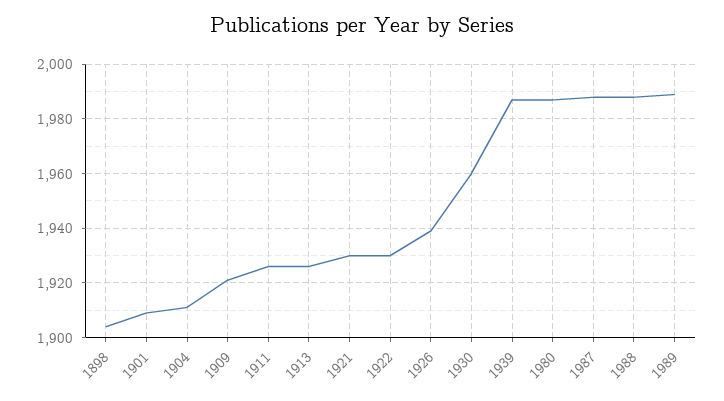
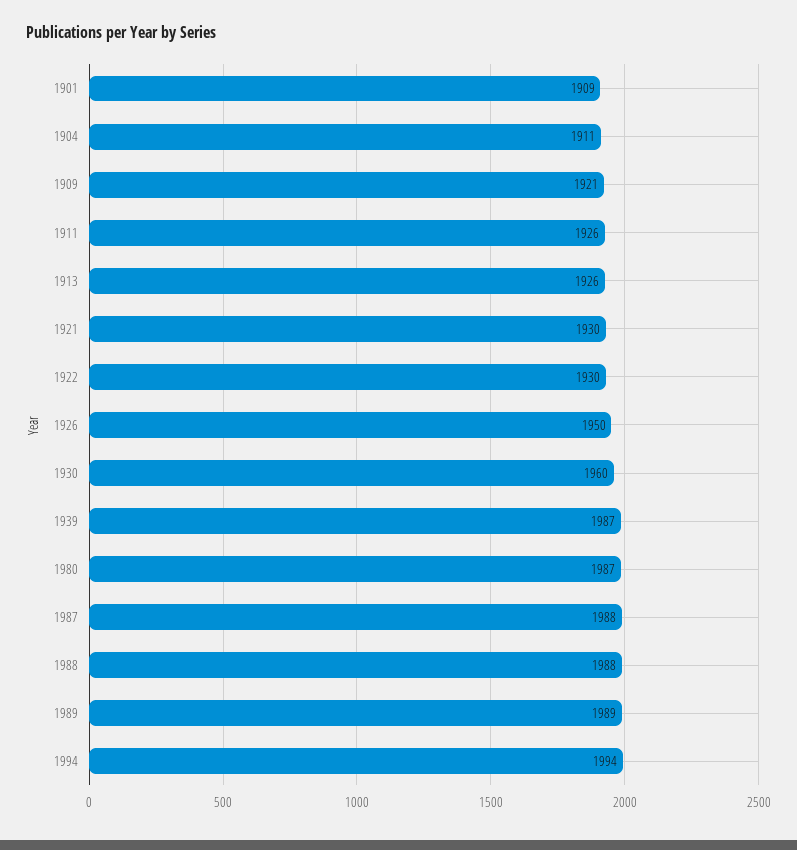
1898: 1905 -> none
1926: 1940 -> 1950
1994: none -> 1994

